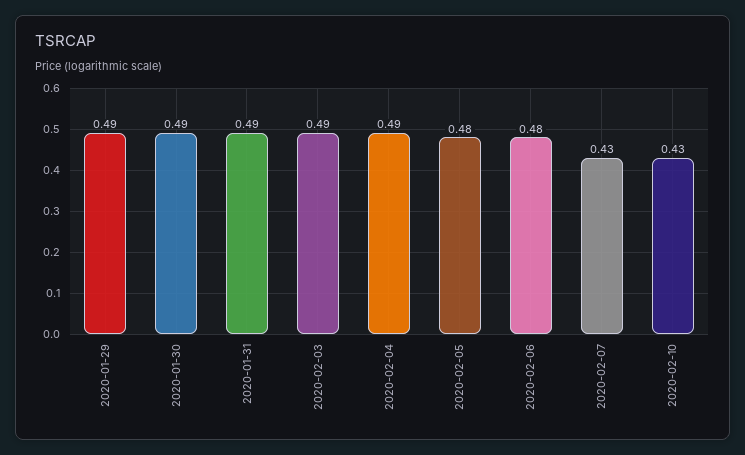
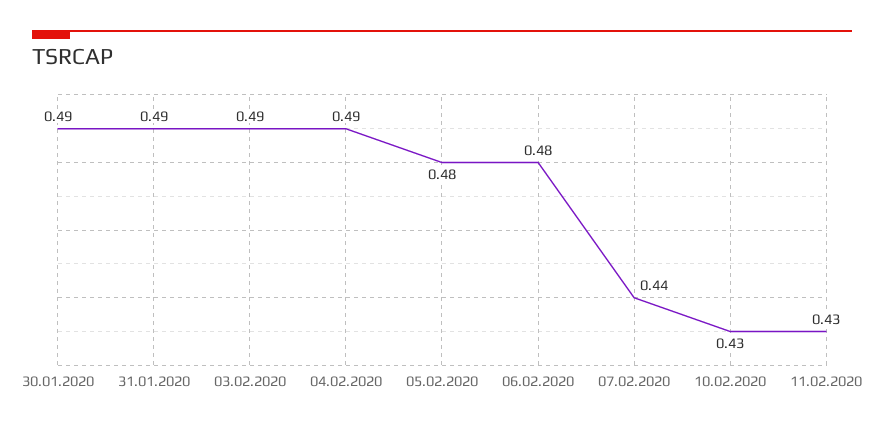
2020-01-29: 0.49 -> none
2020-02-07: 0.43 -> 0.44
11.02.2020: none -> 0.43

